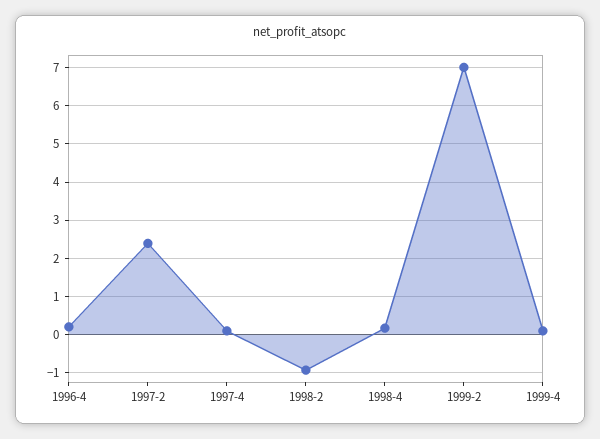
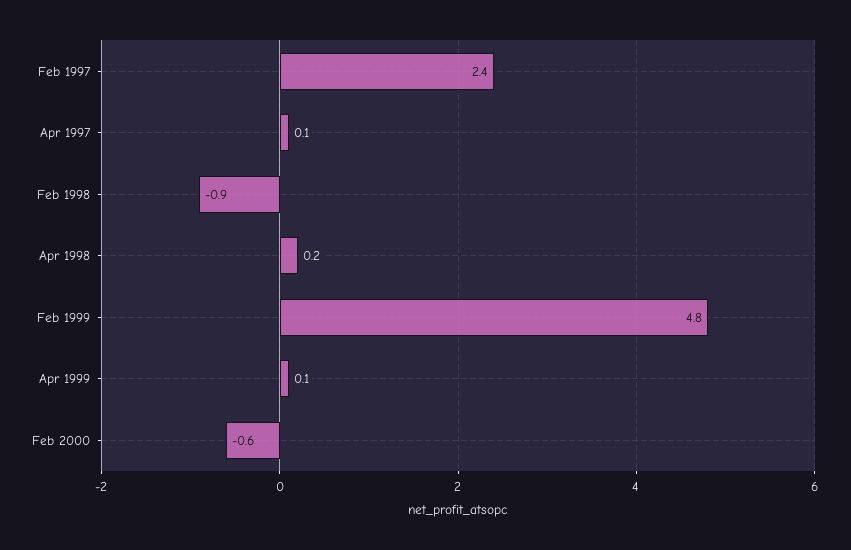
1996-4: 0.2 -> none
1999-2: 7 -> 4.8
Feb 2000: none -> -0.6

